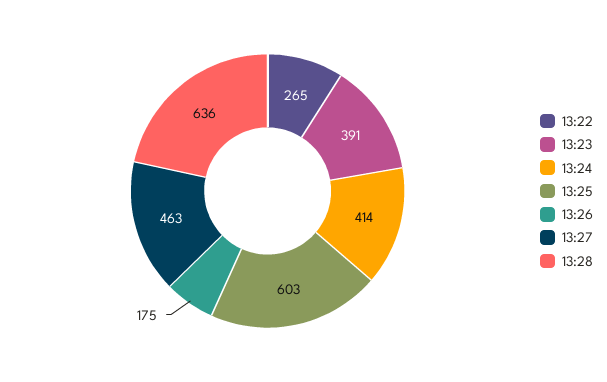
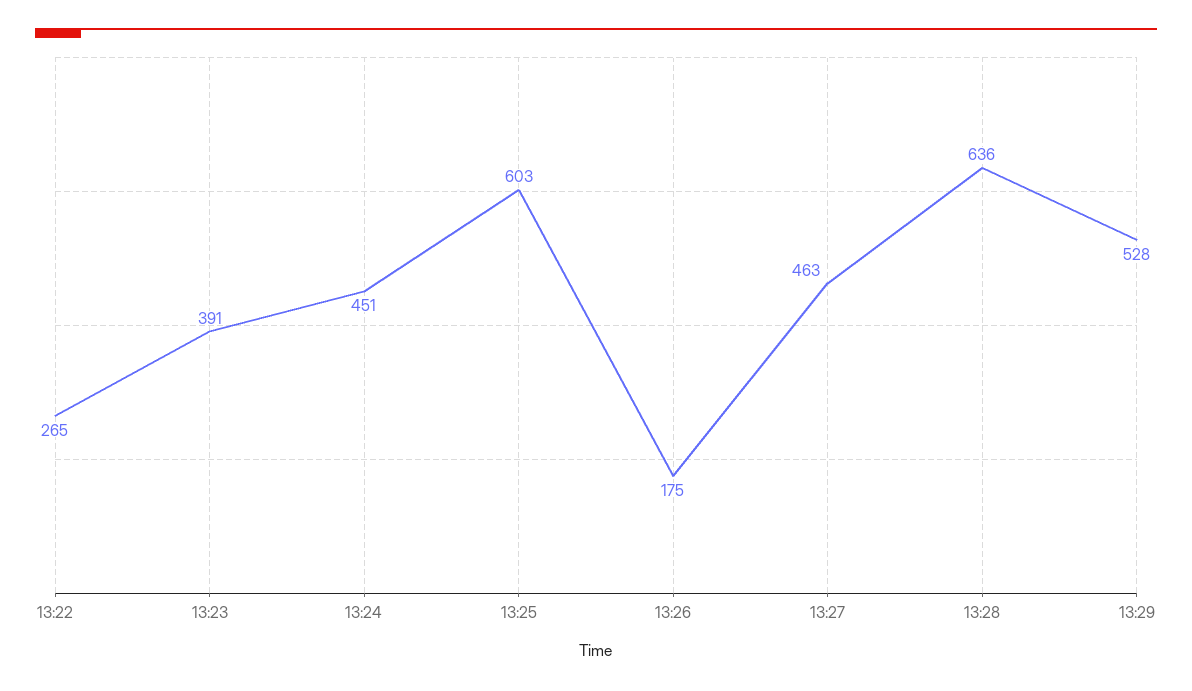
13:24: 414 -> 451
13:29: none -> 528

